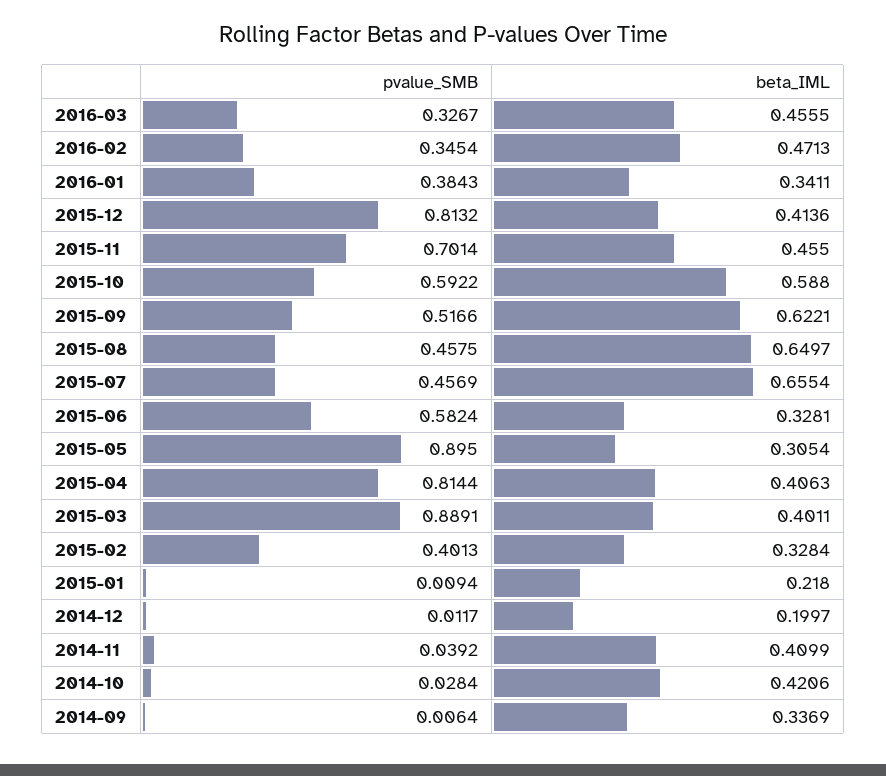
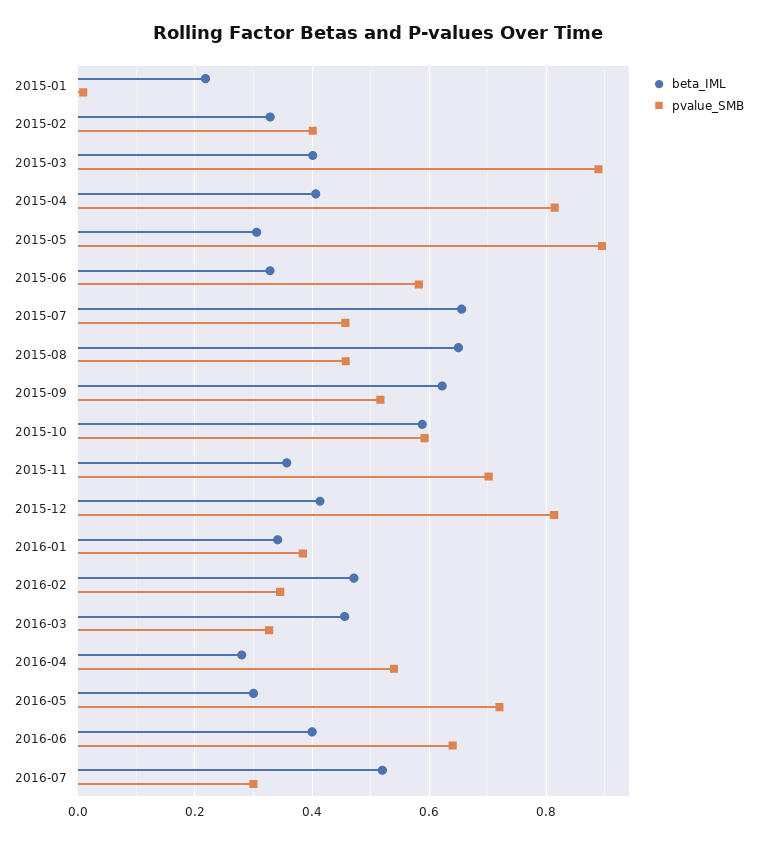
beta_IML, 2015-11: 0.455 -> 0.36
pvalue_SMB, 2014-12: 0.0117 -> none
beta_IML, 2014-12: 0.1997 -> none
pvalue_SMB, 2014-11: 0.0392 -> none
beta_IML, 2014-11: 0.4099 -> none
pvalue_SMB, 2014-10: 0.0284 -> none
beta_IML, 2014-10: 0.4206 -> none
pvalue_SMB, 2014-09: 0.0064 -> none
beta_IML, 2014-09: 0.3369 -> none
beta_IML, 2016-04: none -> 0.28
pvalue_SMB, 2016-04: none -> 0.54
beta_IML, 2016-05: none -> 0.3
pvalue_SMB, 2016-05: none -> 0.72
beta_IML, 2016-06: none -> 0.4
pvalue_SMB, 2016-06: none -> 0.64
beta_IML, 2016-07: none -> 0.52
pvalue_SMB, 2016-07: none -> 0.3

